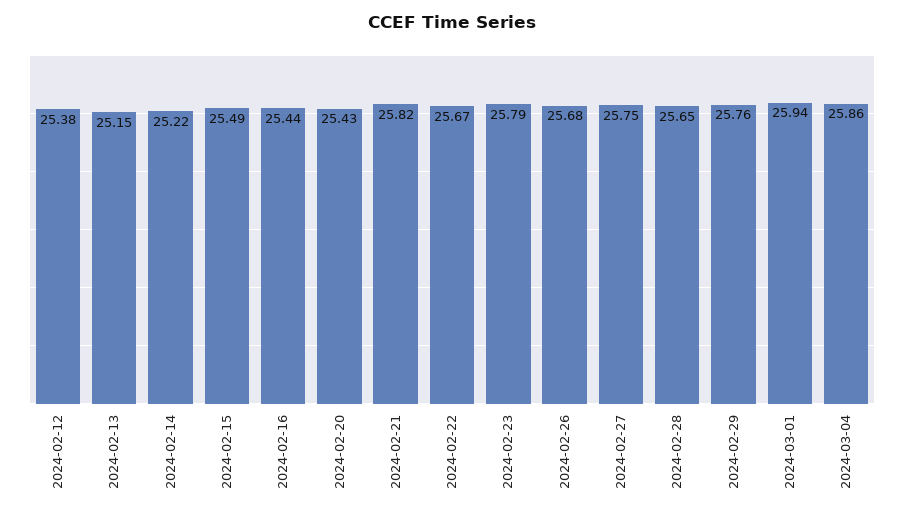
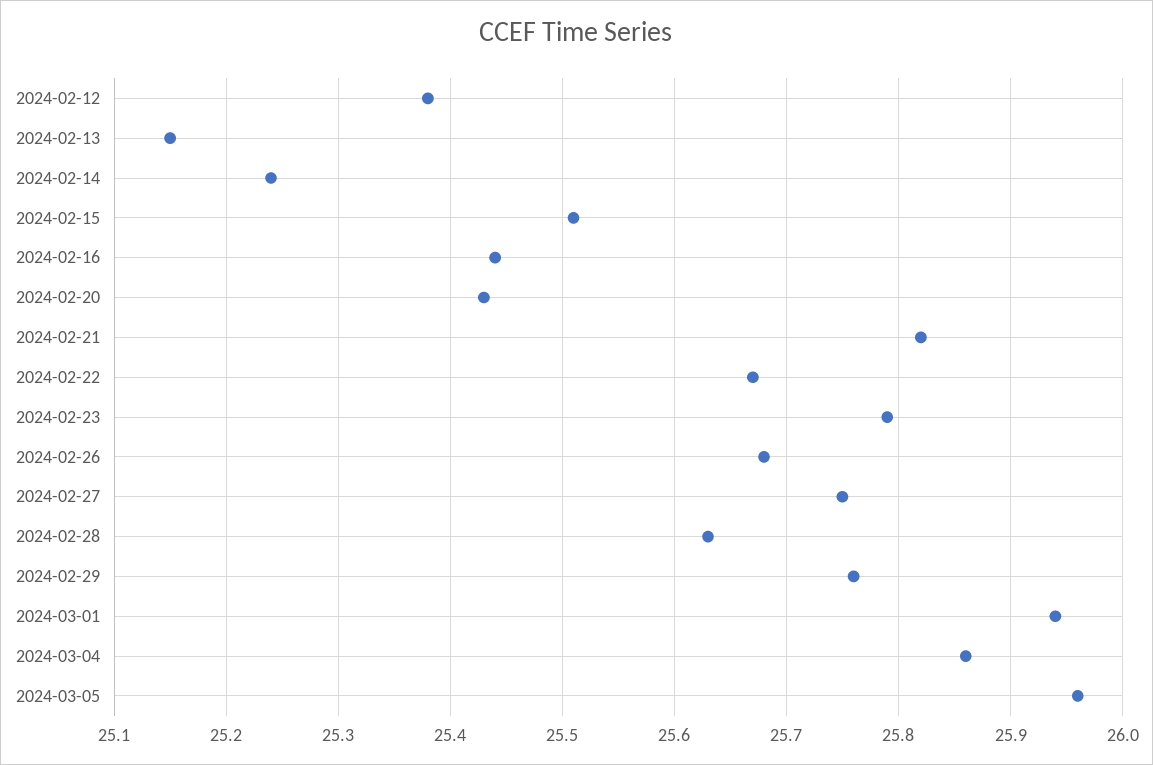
2024-02-14: 25.22 -> 25.24
2024-02-15: 25.49 -> 25.51
2024-02-28: 25.65 -> 25.63
2024-03-05: none -> 25.96

